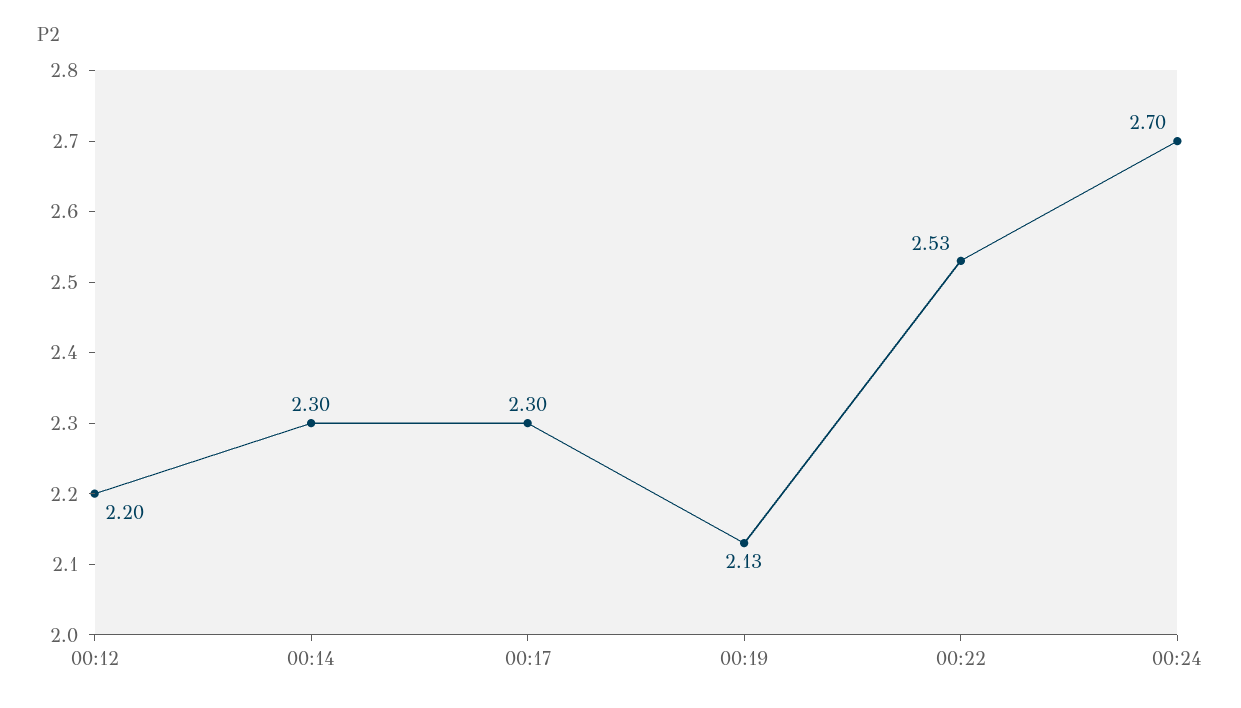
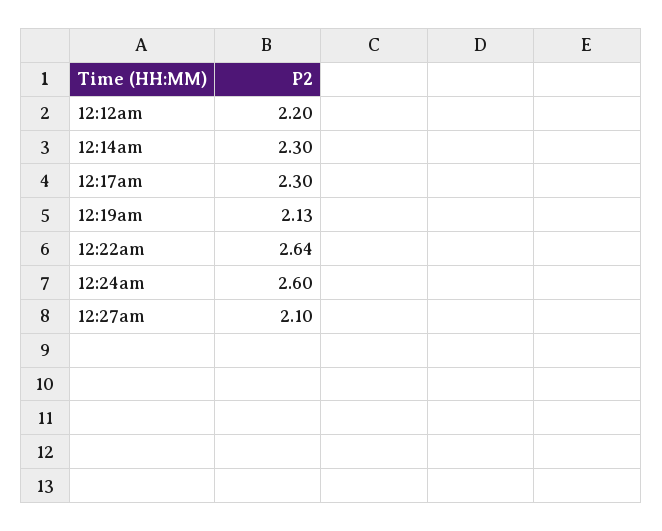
00:22: 2.53 -> 2.64
00:24: 2.7 -> 2.6
12:27am: none -> 2.1

